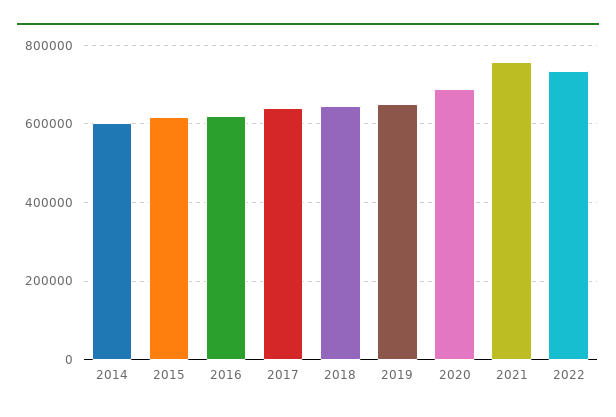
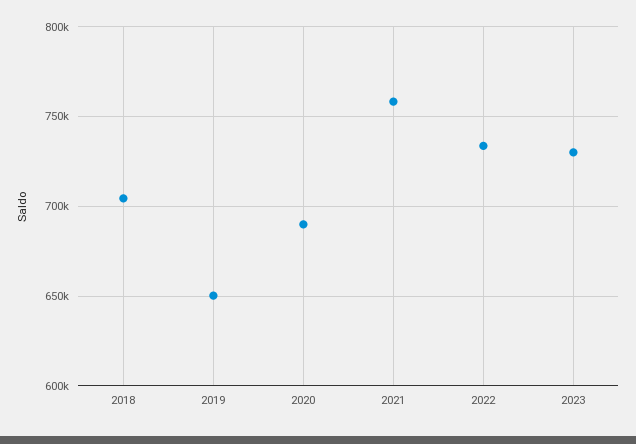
2014: 600000 -> none
2015: 620000 -> none
2016: 620000 -> none
2017: 640000 -> none
2018: 640000 -> 705000
2023: none -> 730000

